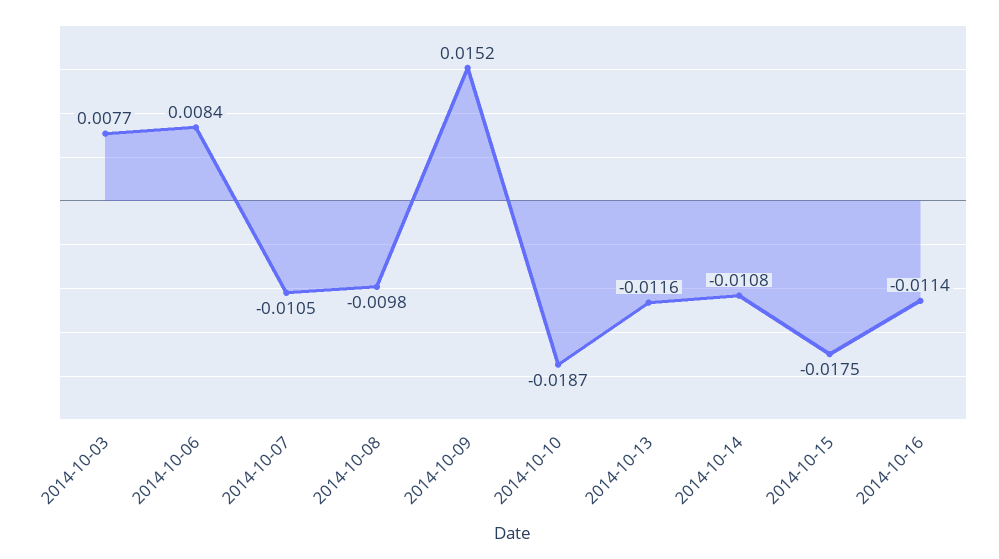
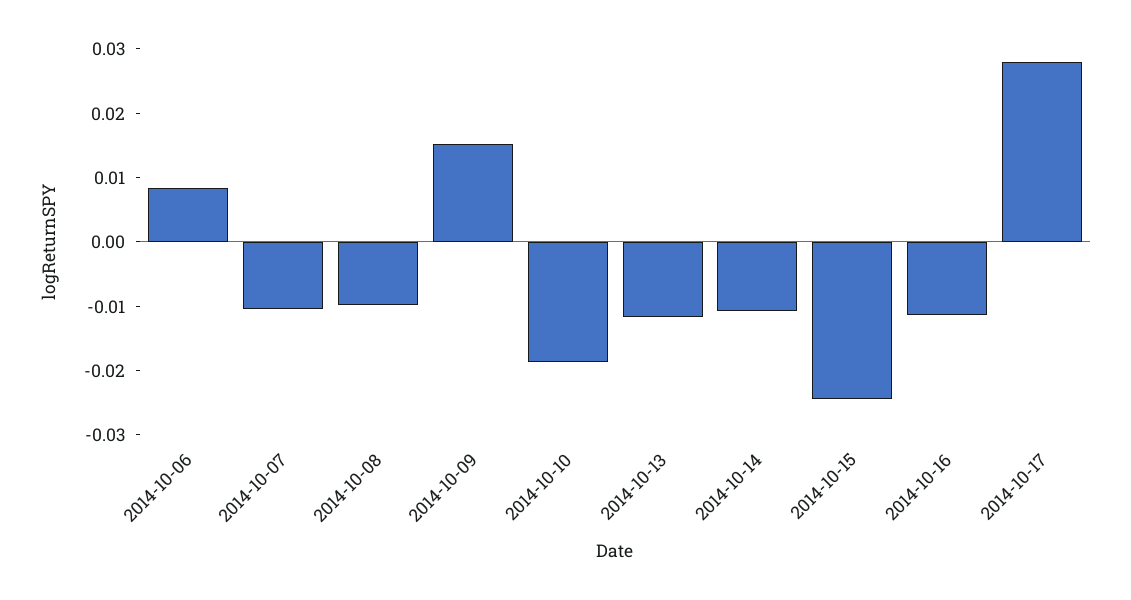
2014-10-03: 0.0077 -> none
2014-10-15: -0.0175 -> -0.024
2014-10-17: none -> 0.028

